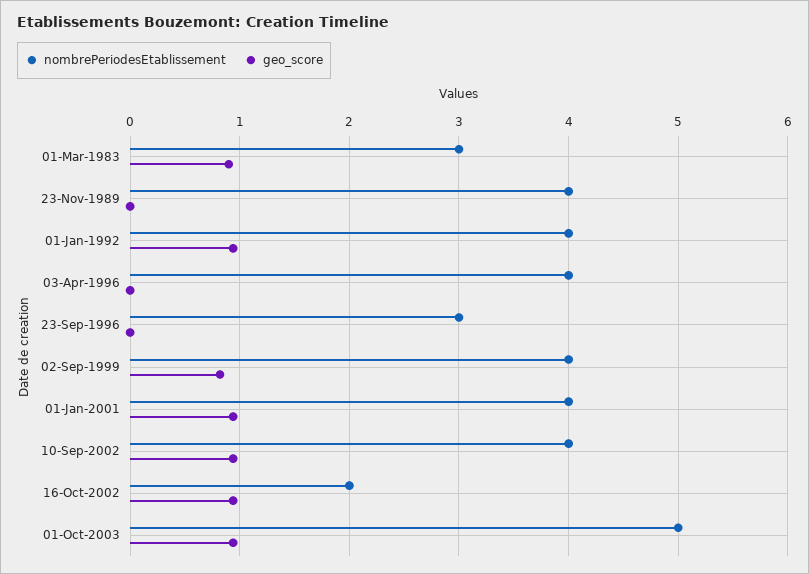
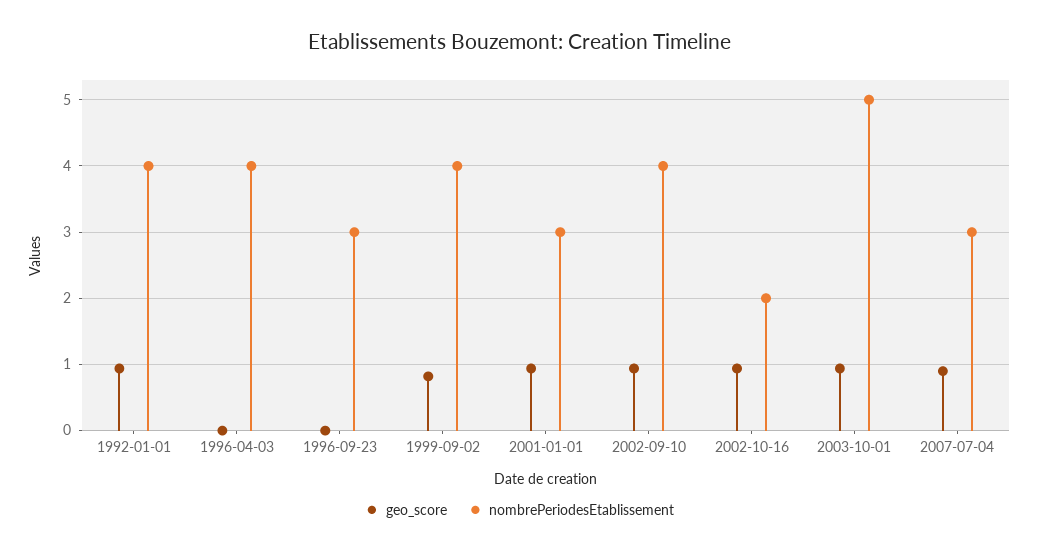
nombrePeriodesEtablissement, 01-Mar-1983: 3 -> none
geo_score, 01-Mar-1983: 0.9 -> none
nombrePeriodesEtablissement, 23-Nov-1989: 4 -> none
geo_score, 23-Nov-1989: 0 -> none
nombrePeriodesEtablissement, 01-Jan-2001: 4 -> 3
geo_score, 2007-07-04: none -> 0.9
nombrePeriodesEtablissement, 2007-07-04: none -> 3

